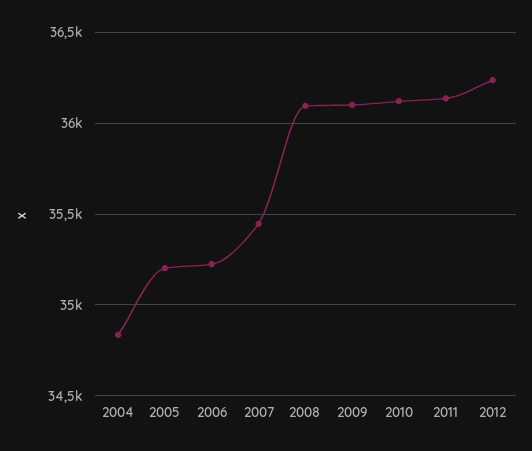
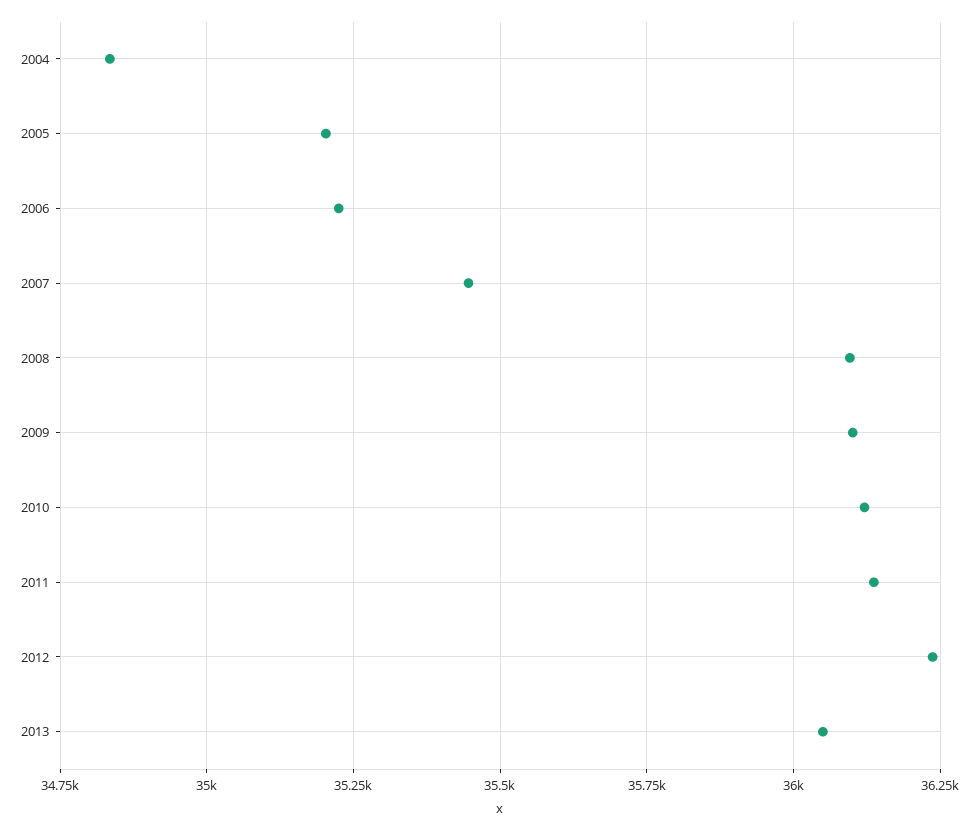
2013: none -> 36050

